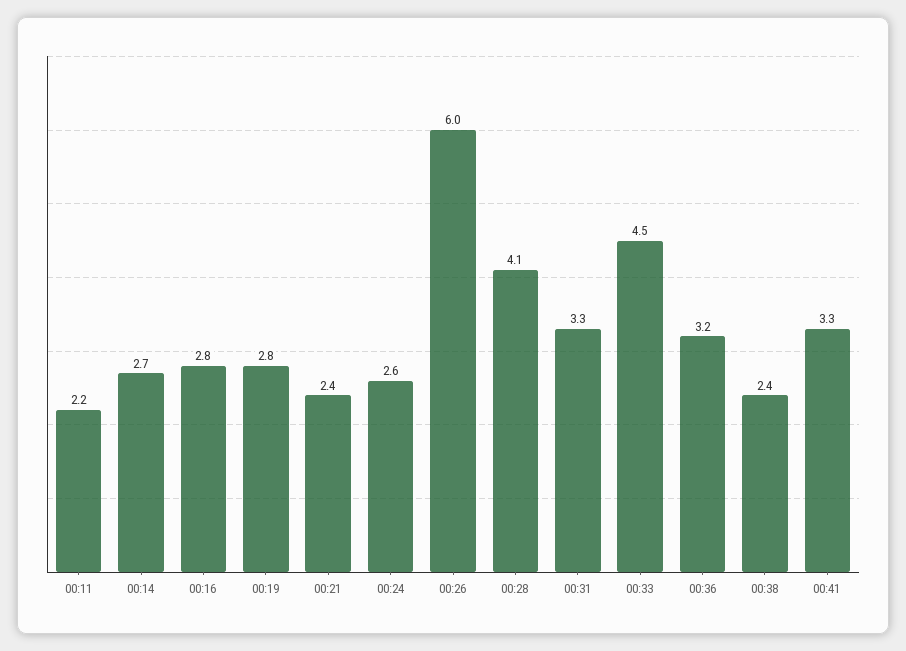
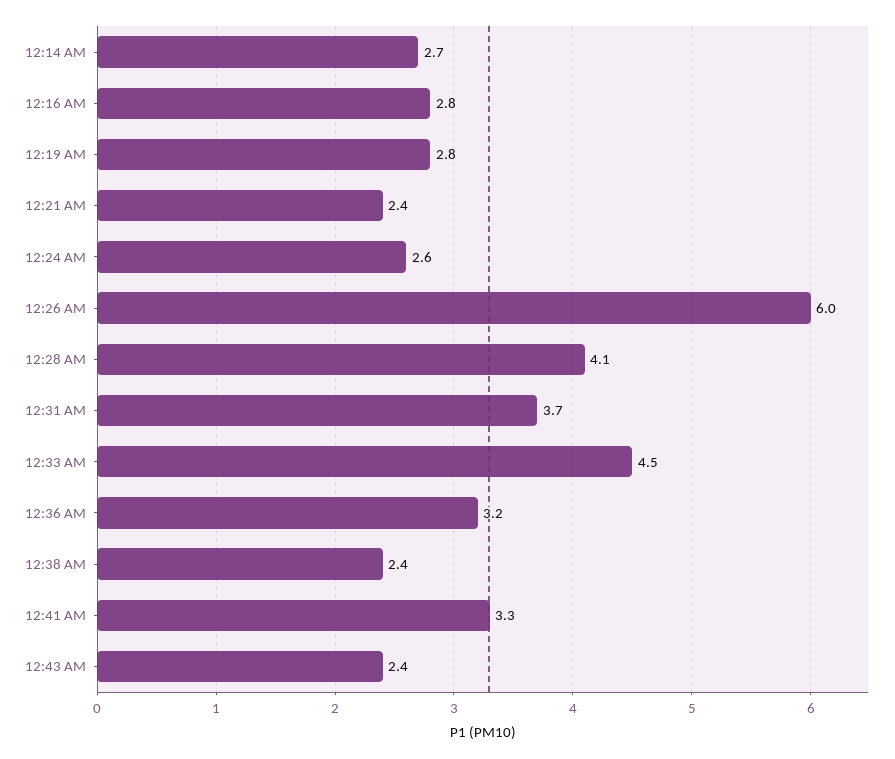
00:11: 2.2 -> none
00:31: 3.3 -> 3.7
12:43 AM: none -> 2.4

